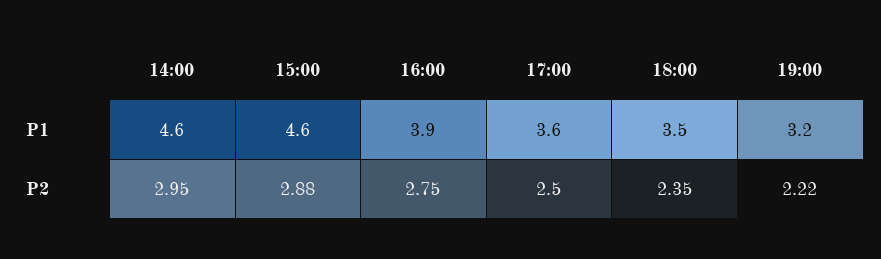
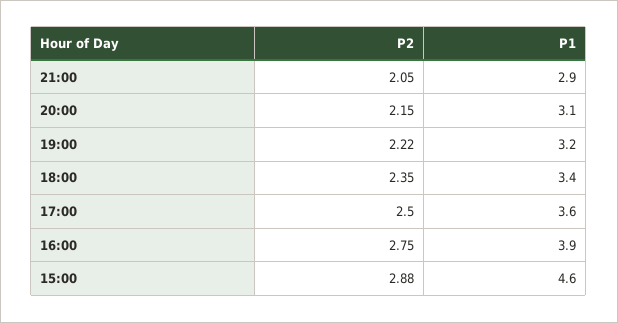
14:00, P1: 4.6 -> none
18:00, P1: 3.5 -> 3.4
14:00, P2: 2.95 -> none
21:00, P2: none -> 2.05
21:00, P1: none -> 2.9
20:00, P2: none -> 2.15
20:00, P1: none -> 3.1

